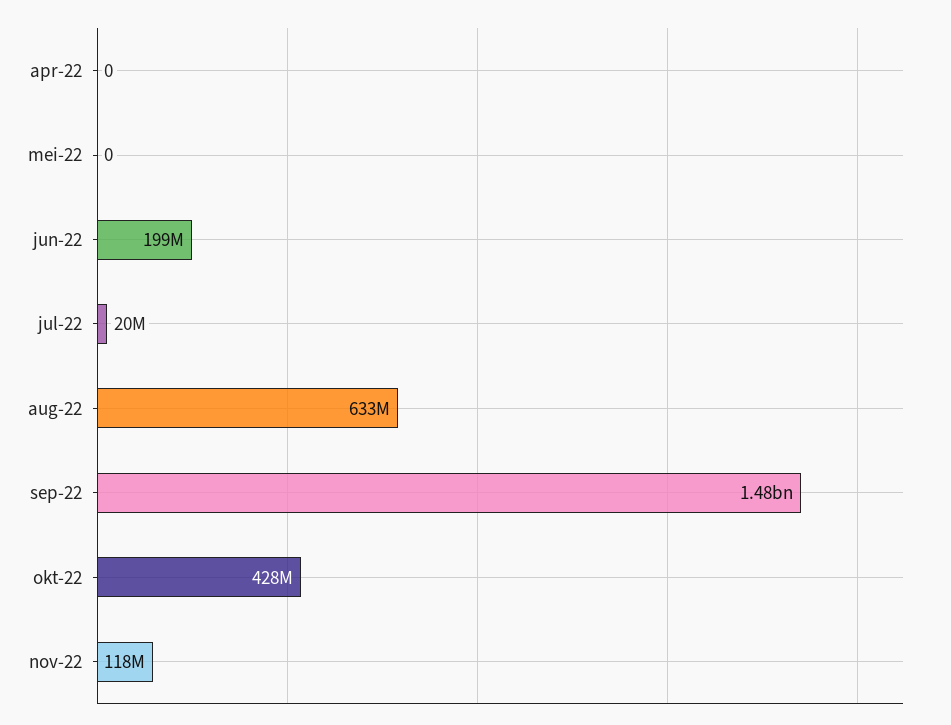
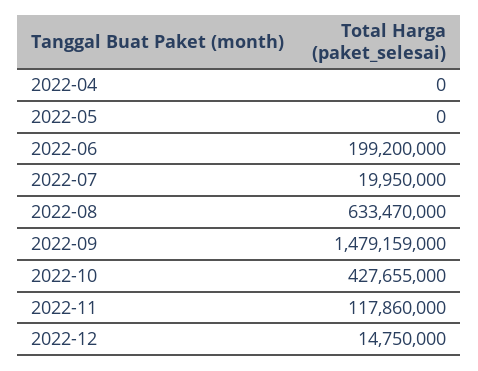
2022-12: none -> 14750000

